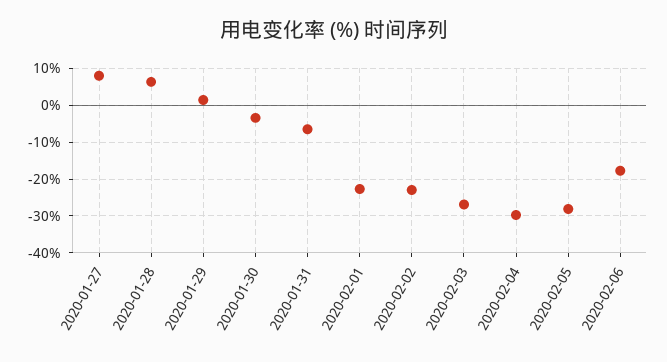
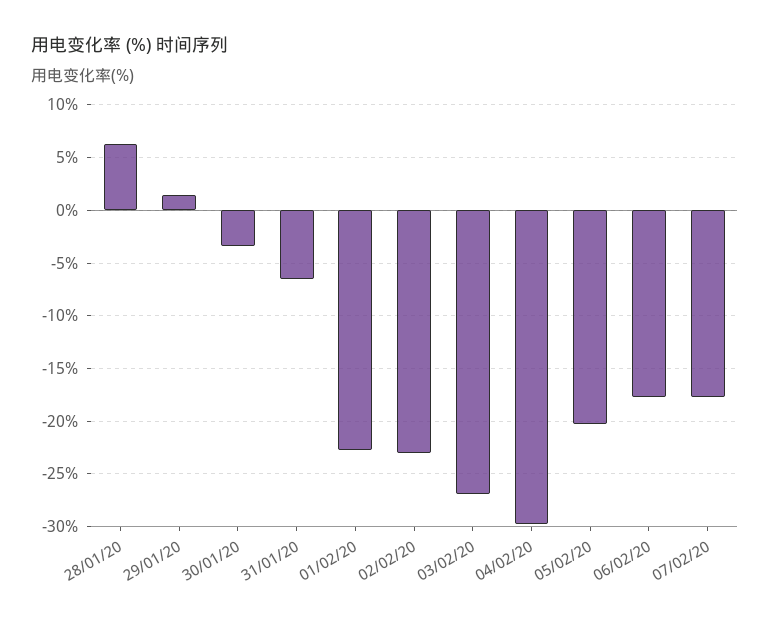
2020-01-27: 8 -> none
2020-02-05: -28 -> -20
07/02/20: none -> -18

